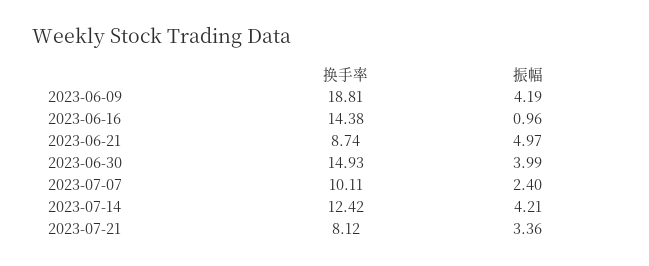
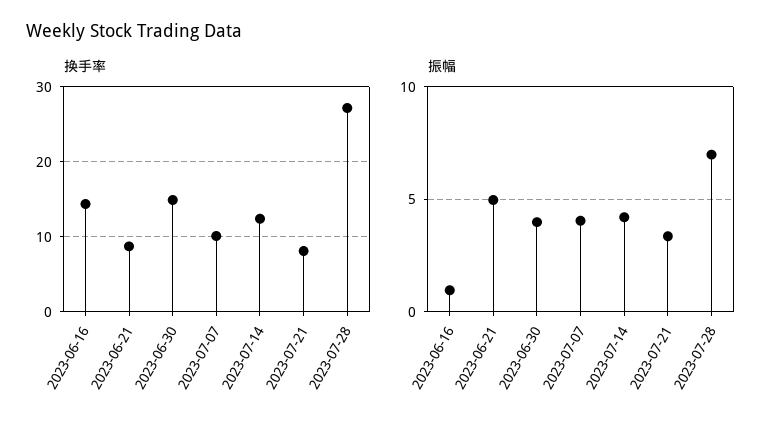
换手率, 2023-06-09: 18.81 -> none
振幅, 2023-06-09: 4.19 -> none
振幅, 2023-07-07: 2.4 -> 4
换手率, 2023-07-28: none -> 27
振幅, 2023-07-28: none -> 7

